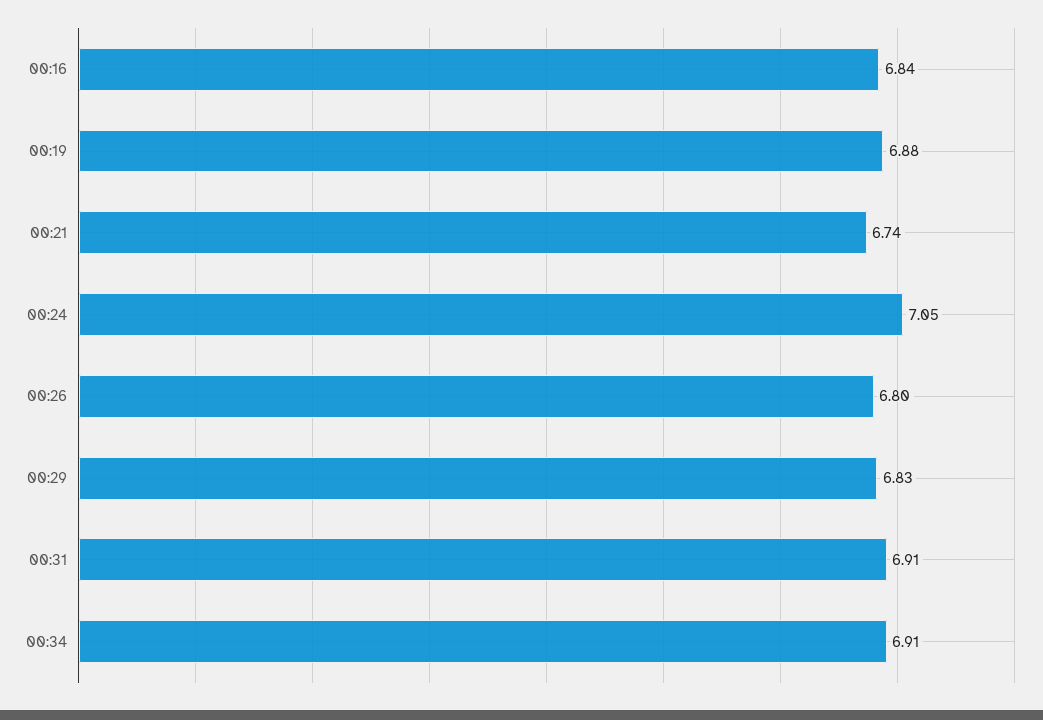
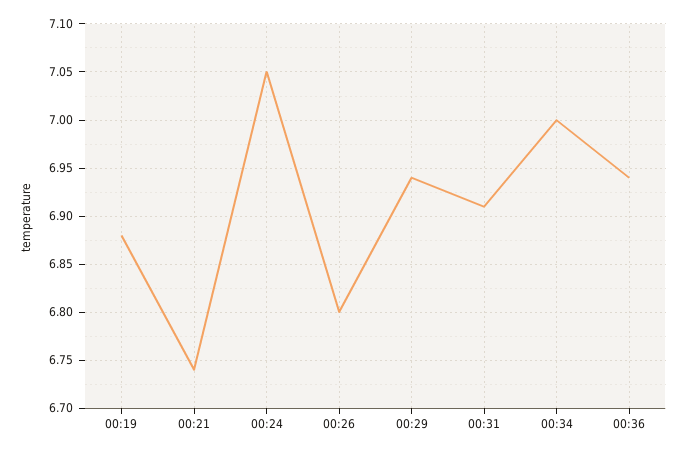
00:16: 6.84 -> none
00:29: 6.83 -> 6.94
00:34: 6.91 -> 7
00:36: none -> 6.94

